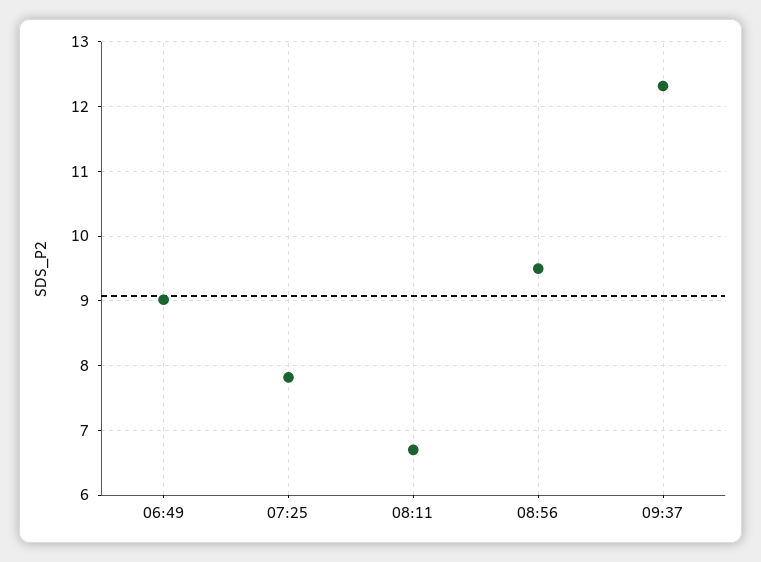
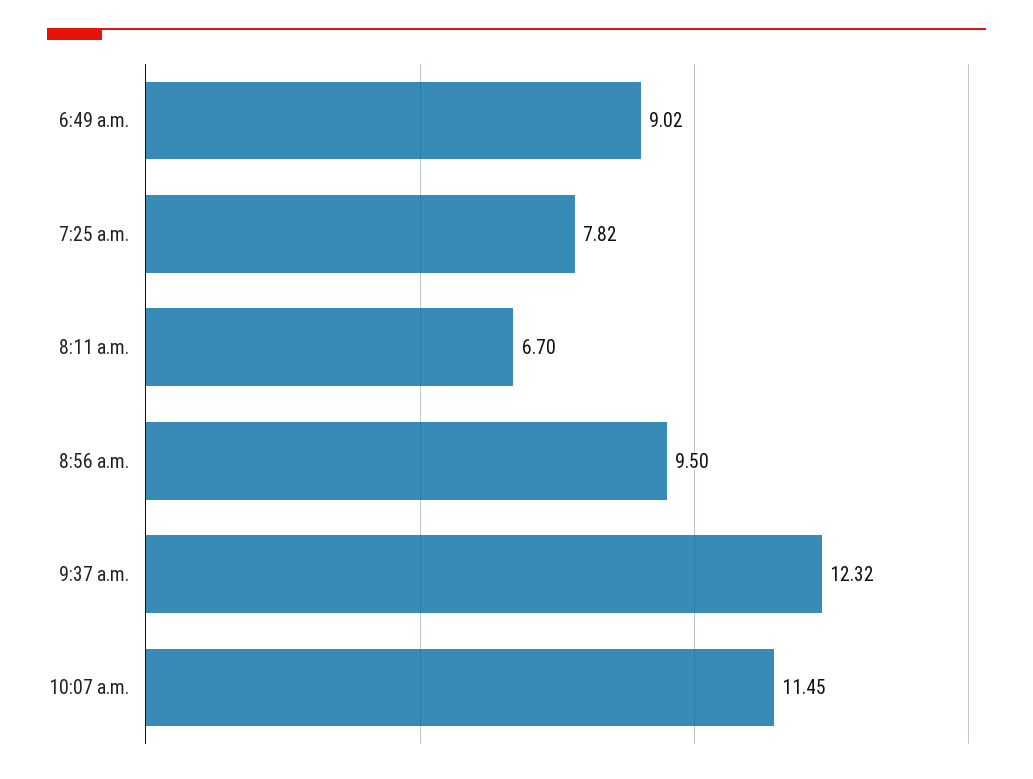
10:07 a.m.: none -> 11.45

